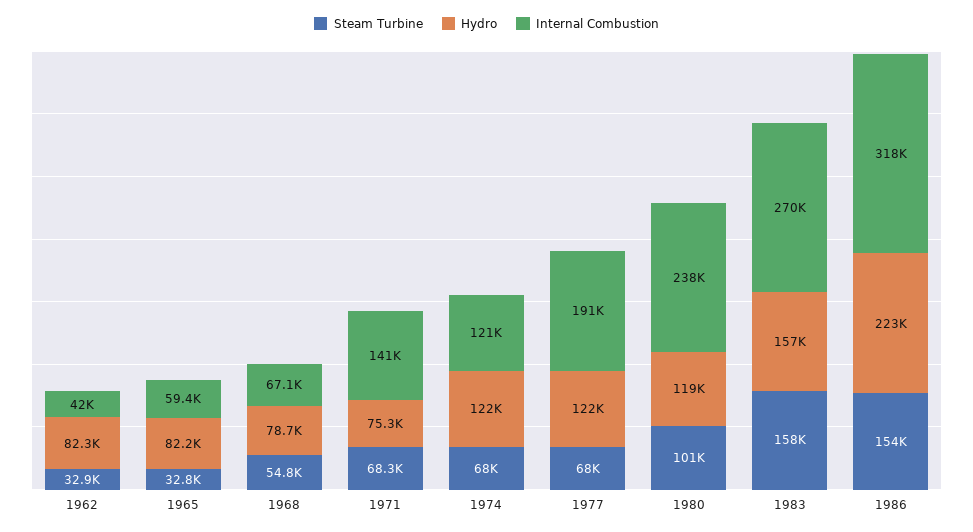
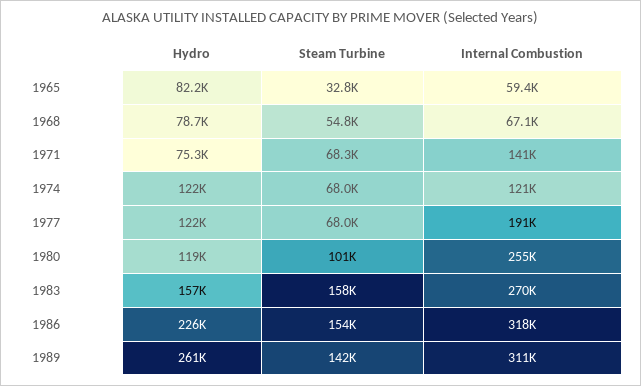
Steam Turbine, 1962: 32900 -> none
Hydro, 1962: 82300 -> none
Internal Combustion, 1962: 42000 -> none
Internal Combustion, 1980: 238000 -> 255000
Hydro, 1986: 223000 -> 226000
Hydro, 1989: none -> 261000
Steam Turbine, 1989: none -> 142000
Internal Combustion, 1989: none -> 311000

